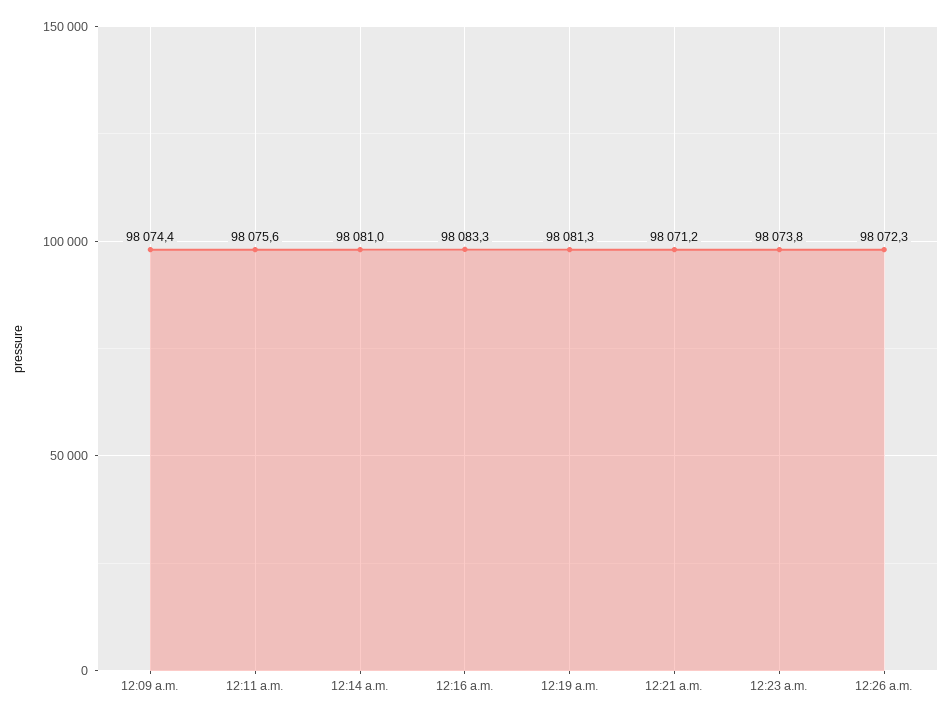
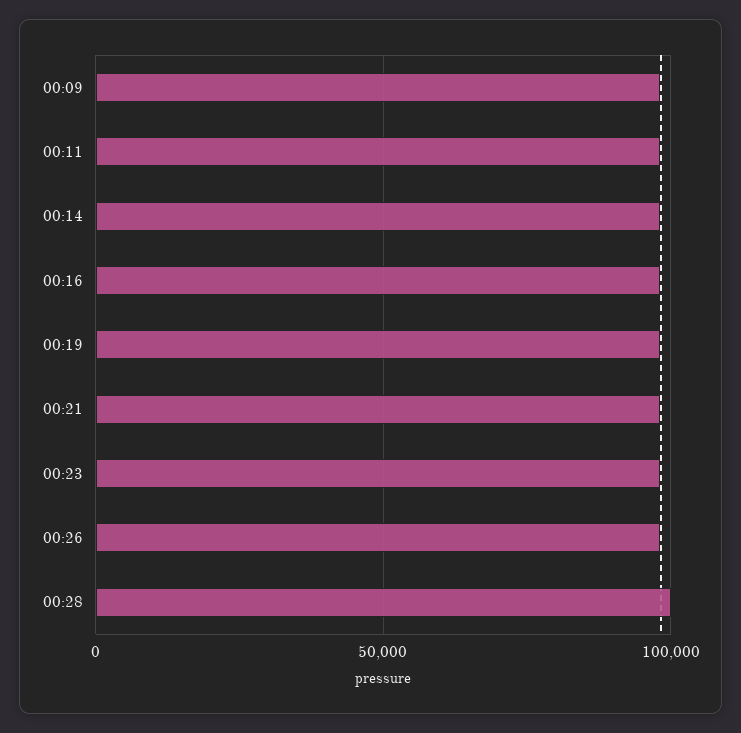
00:28: none -> 100000

